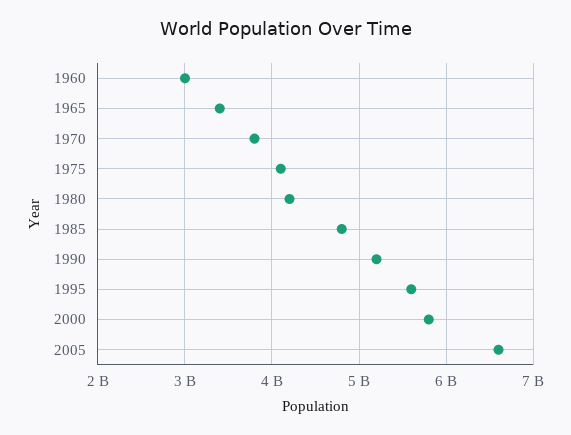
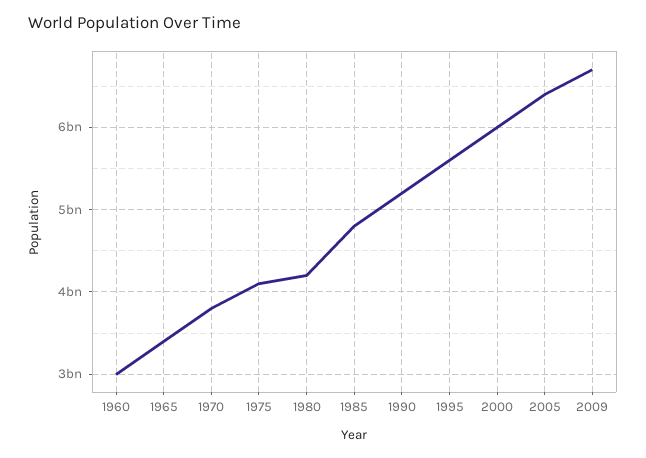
2000: 5800000000 -> 6000000000
2005: 6600000000 -> 6400000000
2009: none -> 6700000000

